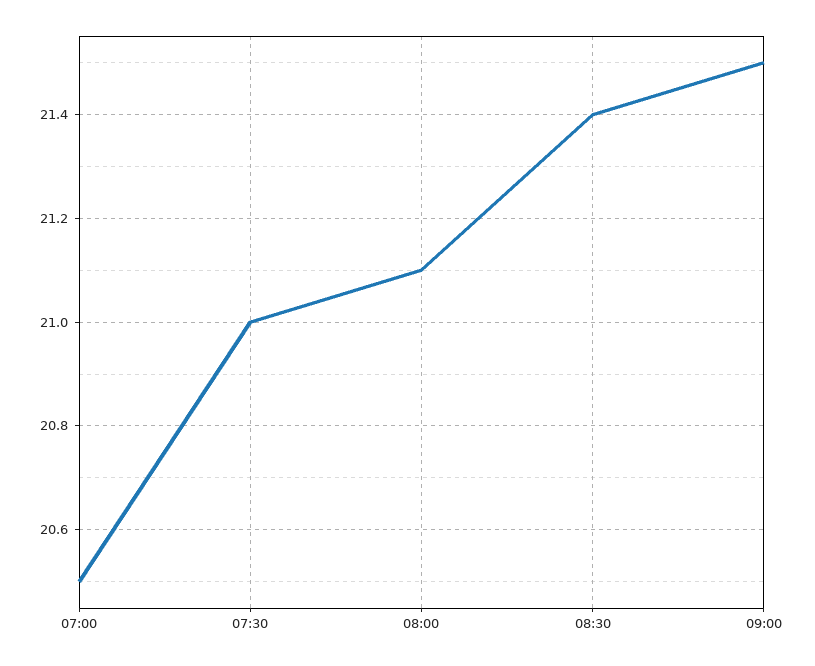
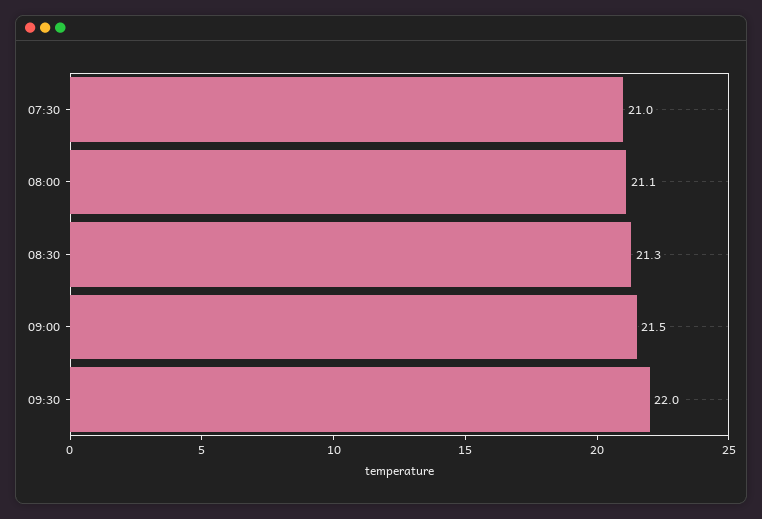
07:00: 20.5 -> none
08:30: 21.4 -> 21.3
09:30: none -> 22

